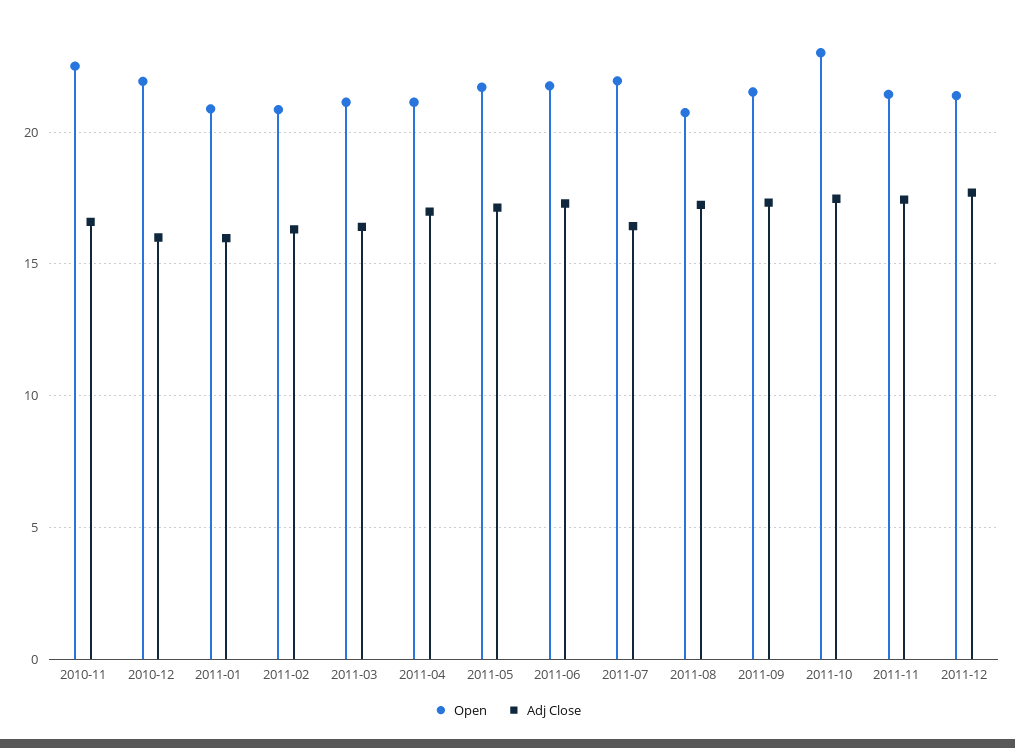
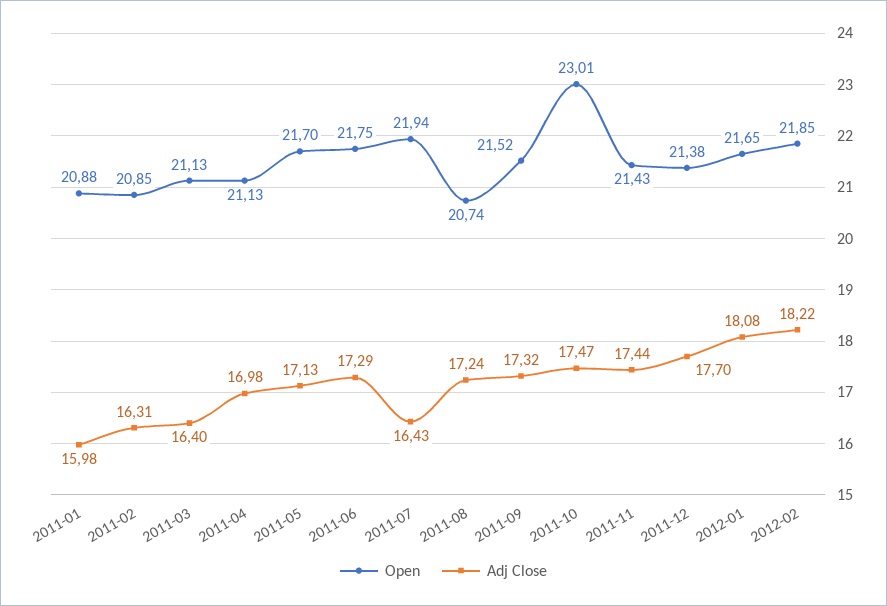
Open, 2010-11: 22.5 -> none
Adj Close, 2010-11: 16.5 -> none
Open, 2010-12: 22 -> none
Adj Close, 2010-12: 16 -> none
Open, 2012-01: none -> 21.65
Adj Close, 2012-01: none -> 18.08
Open, 2012-02: none -> 21.85
Adj Close, 2012-02: none -> 18.22

